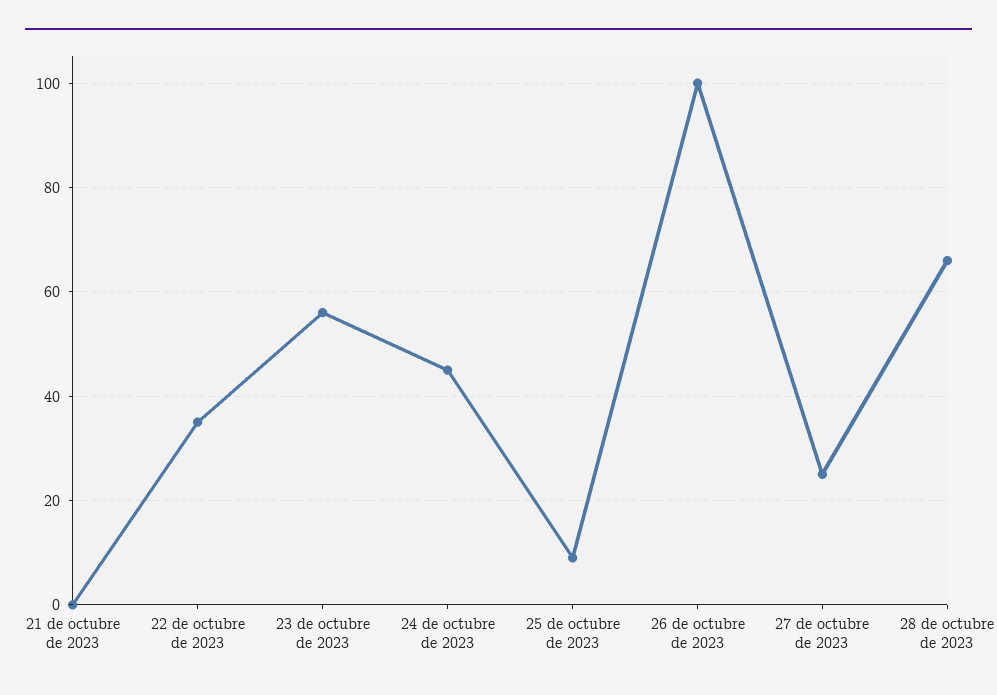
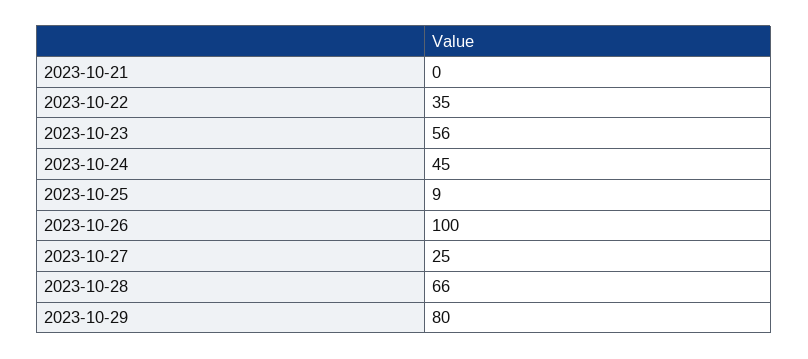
2023-10-29: none -> 80

